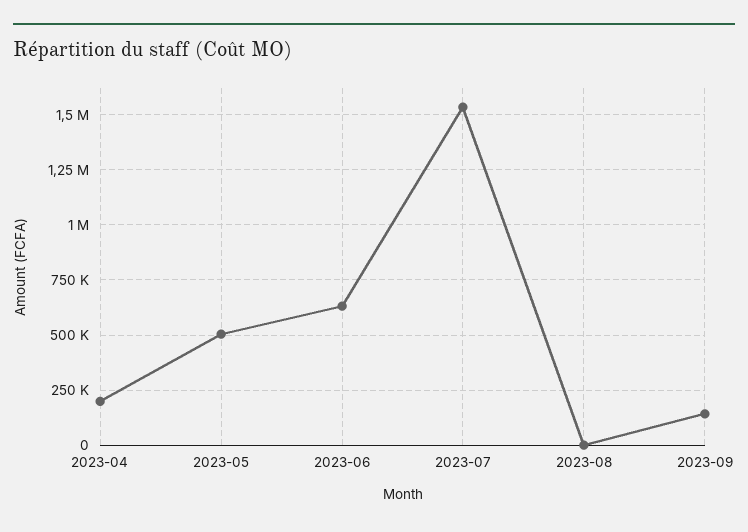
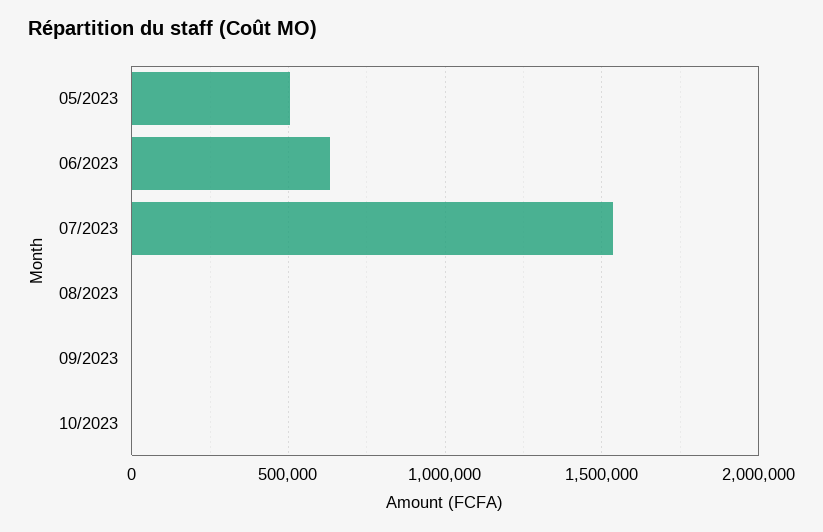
2023-04: 200000 -> none
2023-09: 150000 -> 0
10/2023: none -> 0

